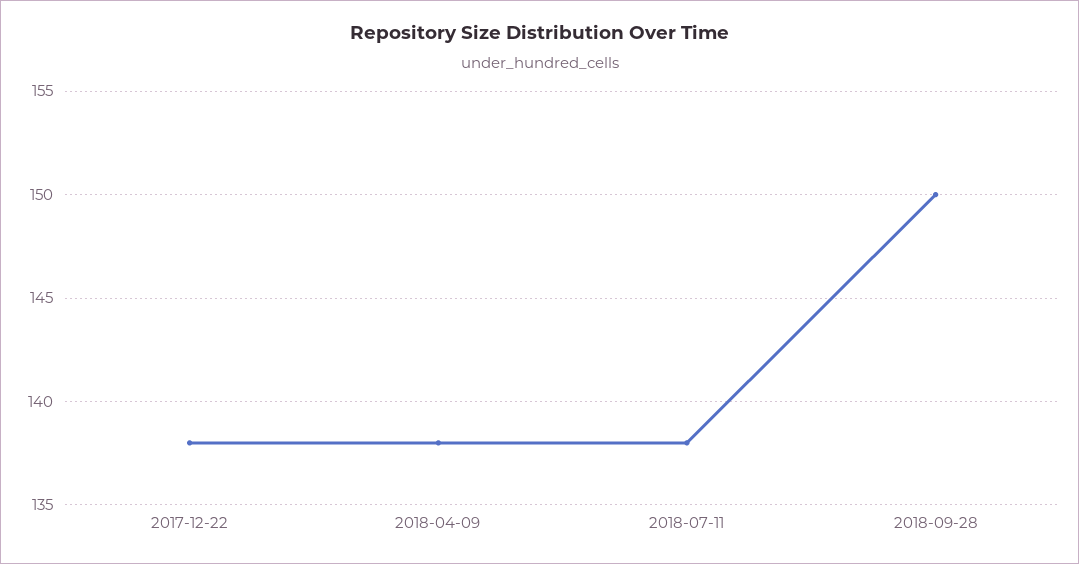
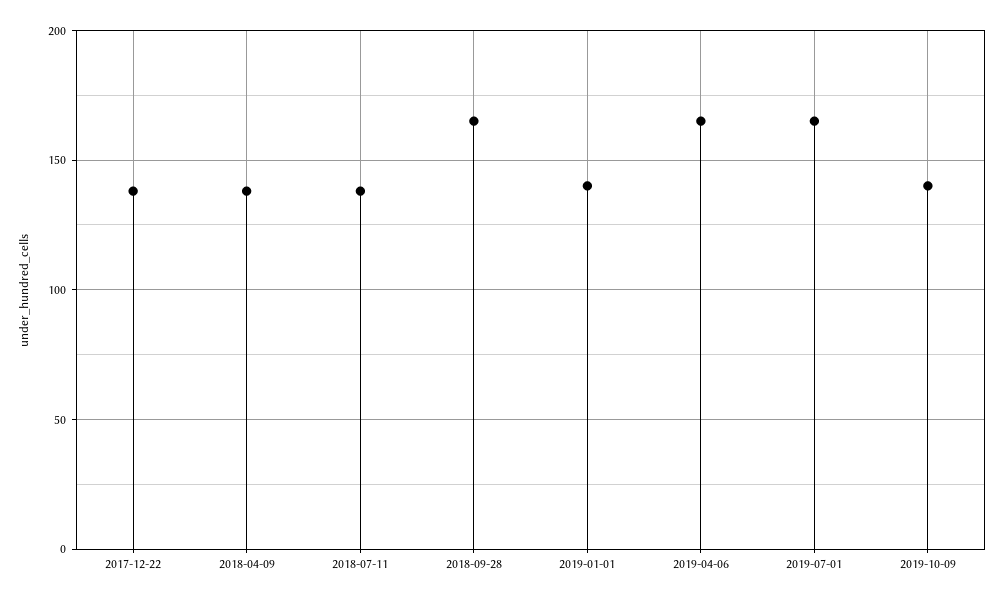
2018-09-28: 150 -> 165
2019-01-01: none -> 140
2019-04-06: none -> 165
2019-07-01: none -> 165
2019-10-09: none -> 140

